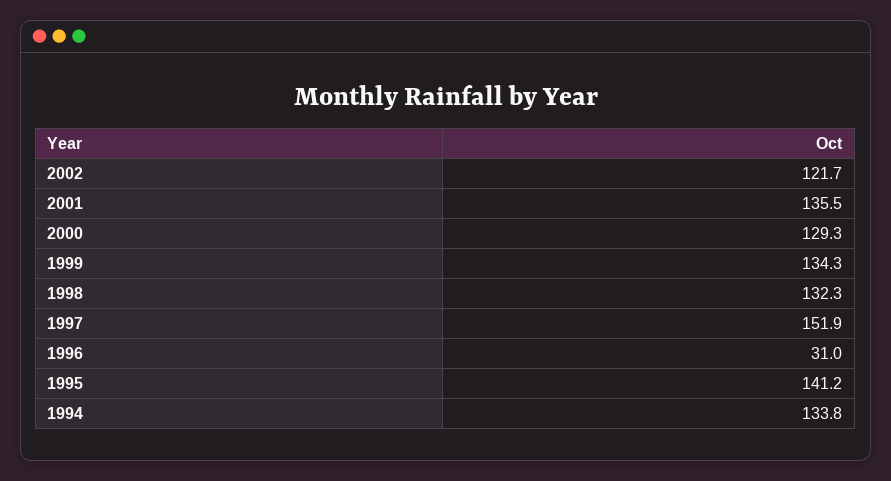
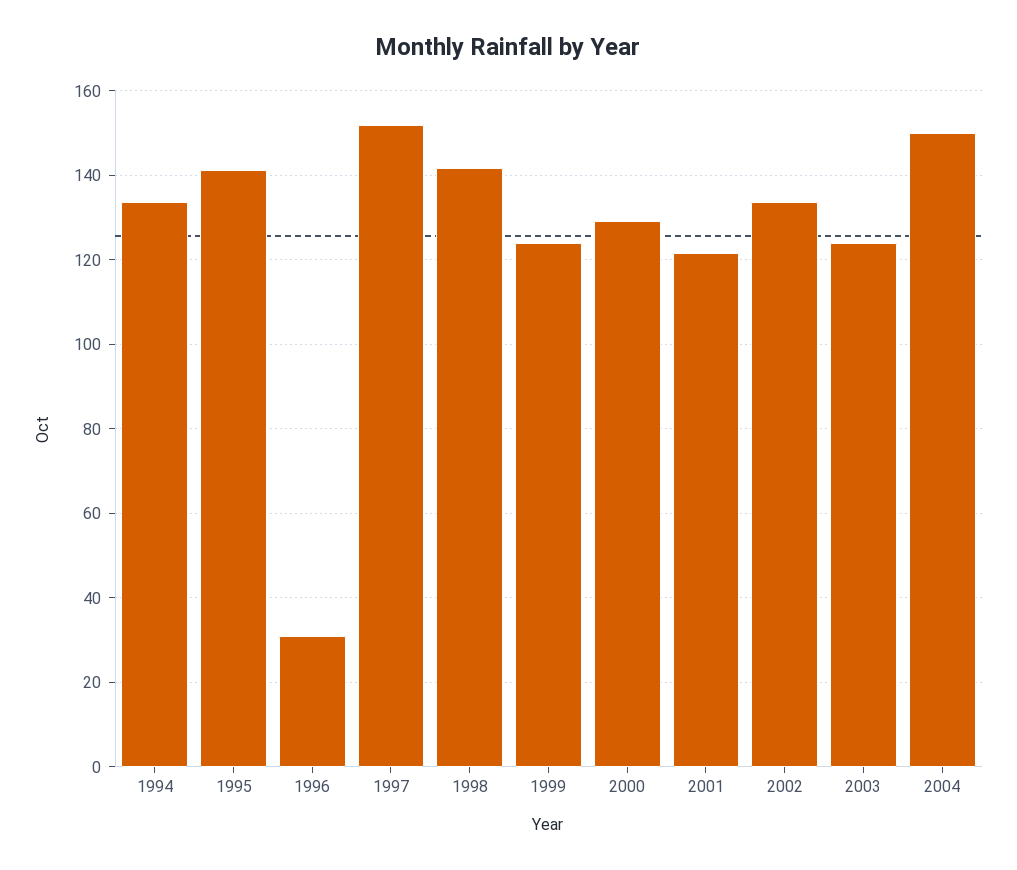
2002: 121.7 -> 134
2001: 135.5 -> 122
1999: 134.3 -> 124
1998: 132.3 -> 142
2003: none -> 124
2004: none -> 150

